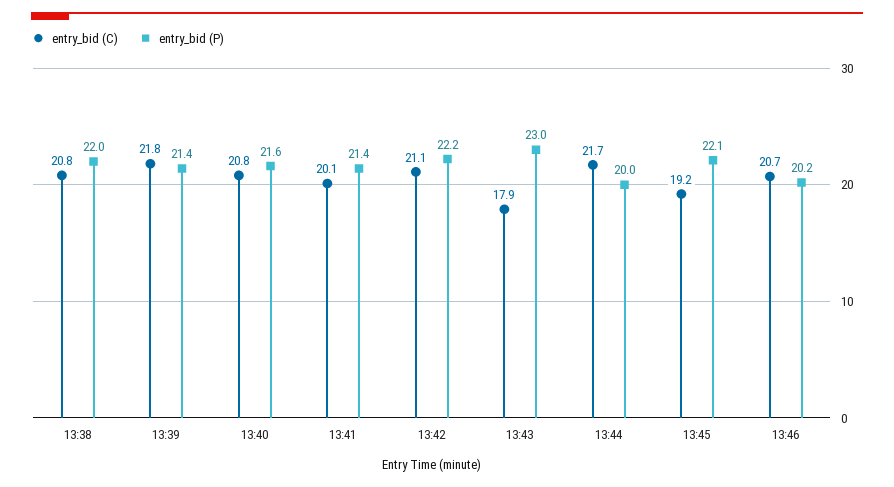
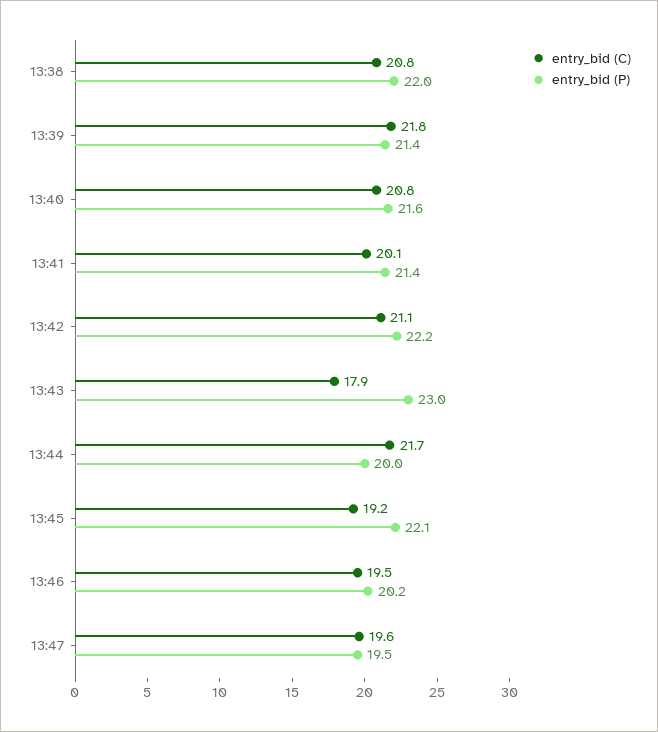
entry_bid (C), 13:46: 20.7 -> 19.5
entry_bid (C), 13:47: none -> 19.6
entry_bid (P), 13:47: none -> 19.5

